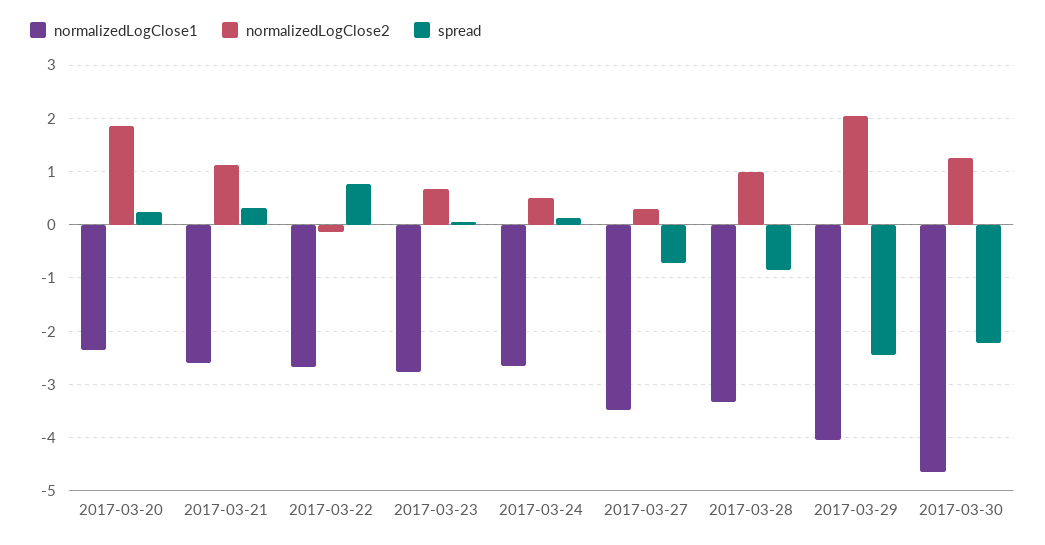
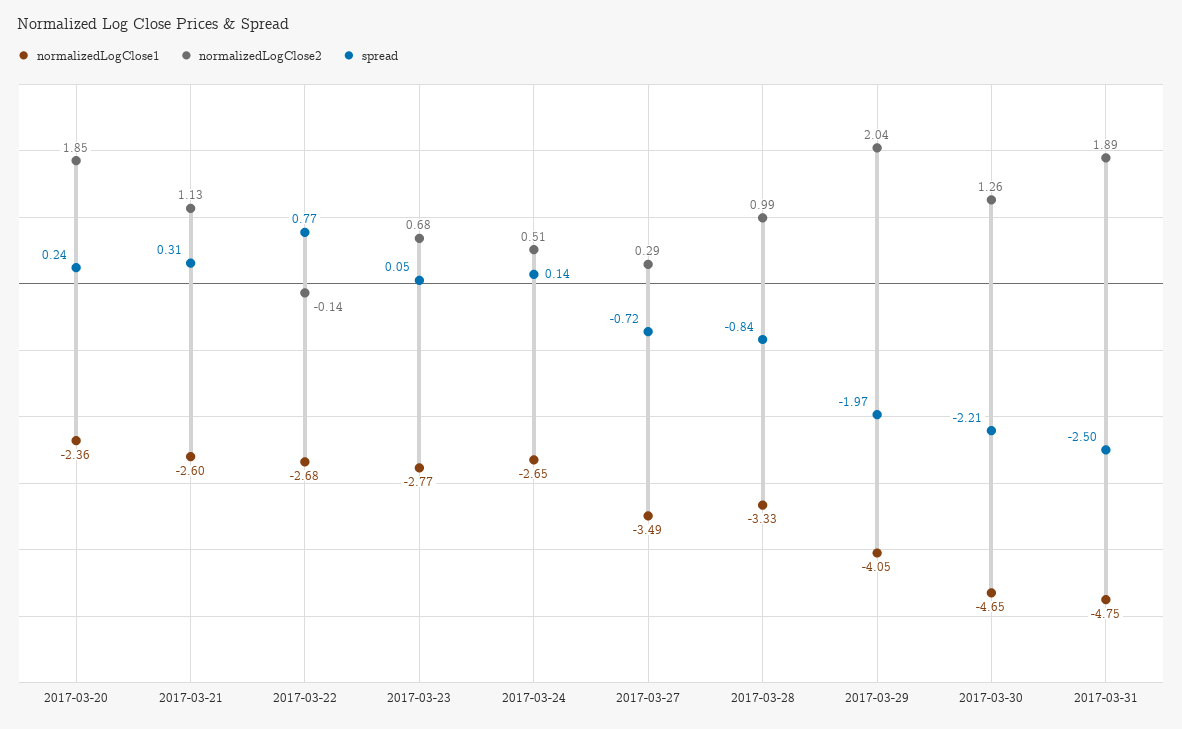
spread, 2017-03-29: -2.4 -> -1.97
normalizedLogClose1, 2017-03-31: none -> -4.75
normalizedLogClose2, 2017-03-31: none -> 1.89
spread, 2017-03-31: none -> -2.5

